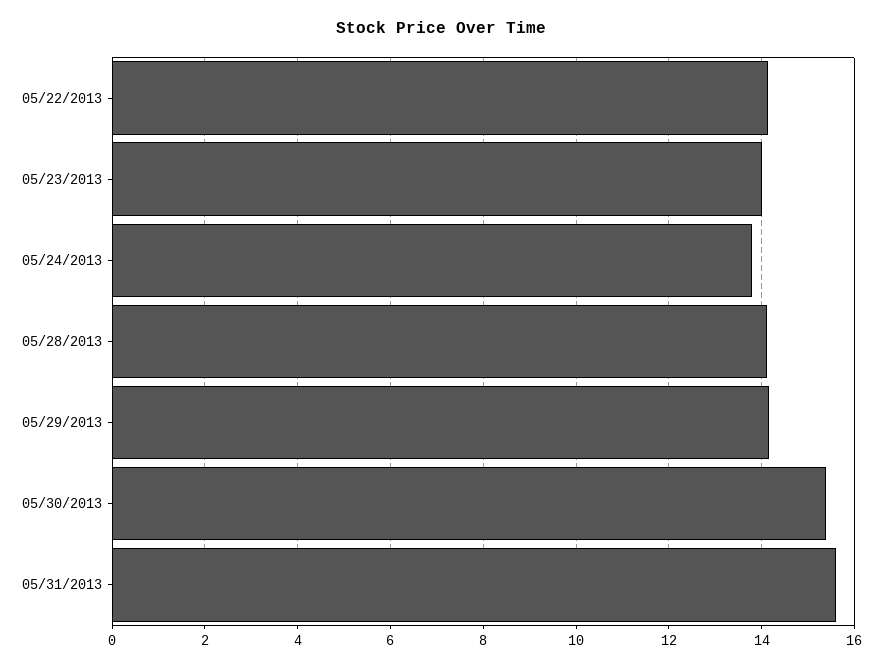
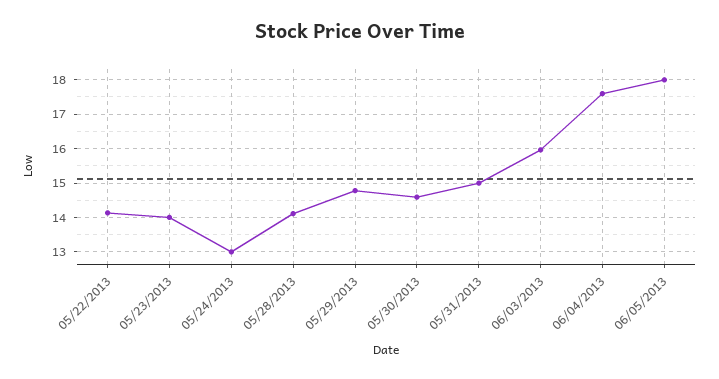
05/24/2013: 13.8 -> 13
05/29/2013: 14.2 -> 14.8
05/30/2013: 15.4 -> 14.6
05/31/2013: 15.6 -> 15
06/03/2013: none -> 16
06/04/2013: none -> 17.6
06/05/2013: none -> 18

